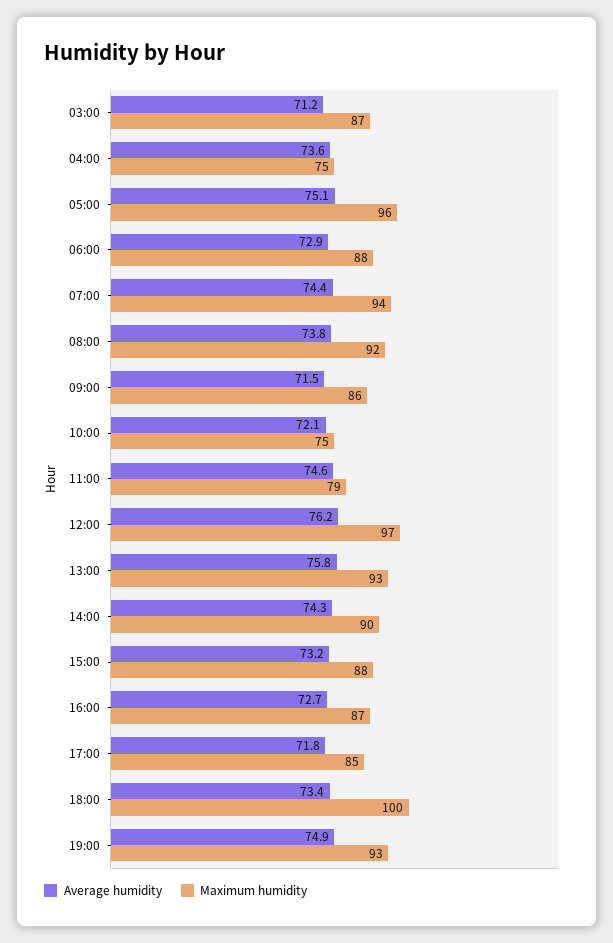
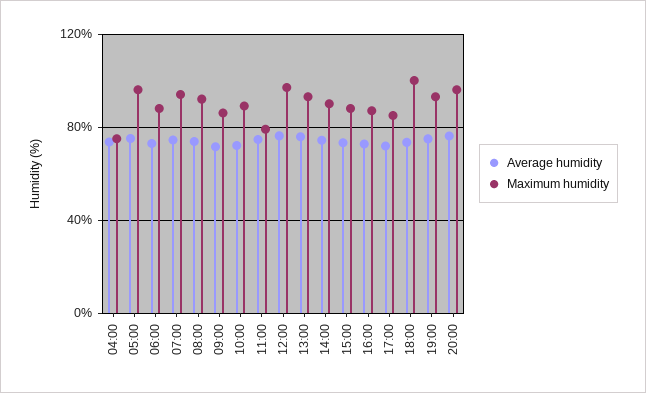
Average humidity, 03:00: 71.2 -> none
Maximum humidity, 03:00: 87 -> none
Maximum humidity, 10:00: 75 -> 90
Average humidity, 20:00: none -> 75
Maximum humidity, 20:00: none -> 95

